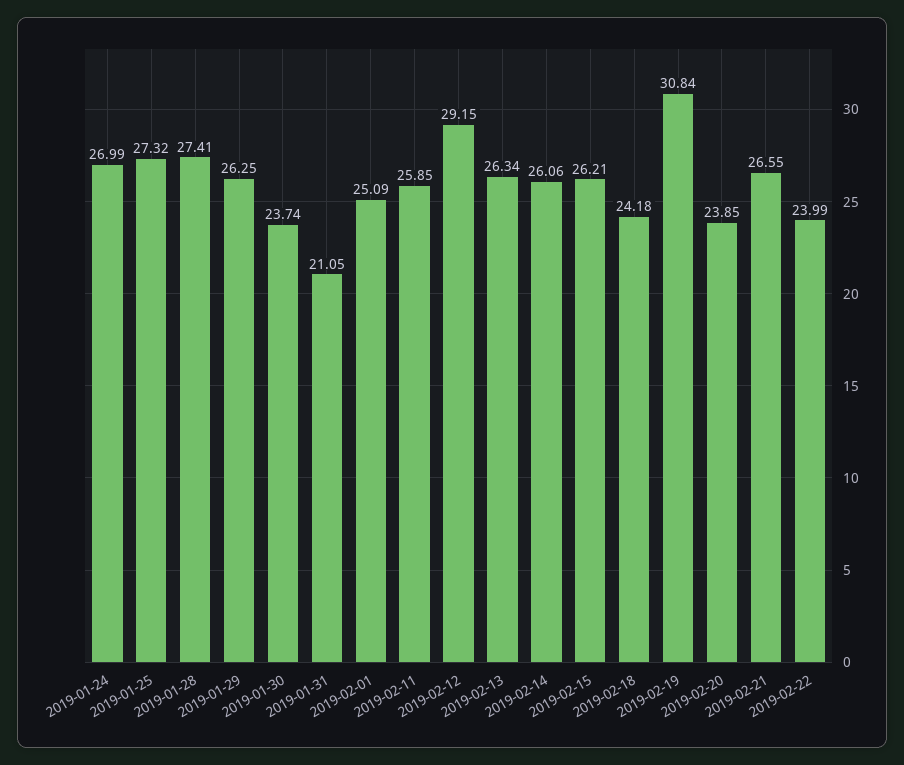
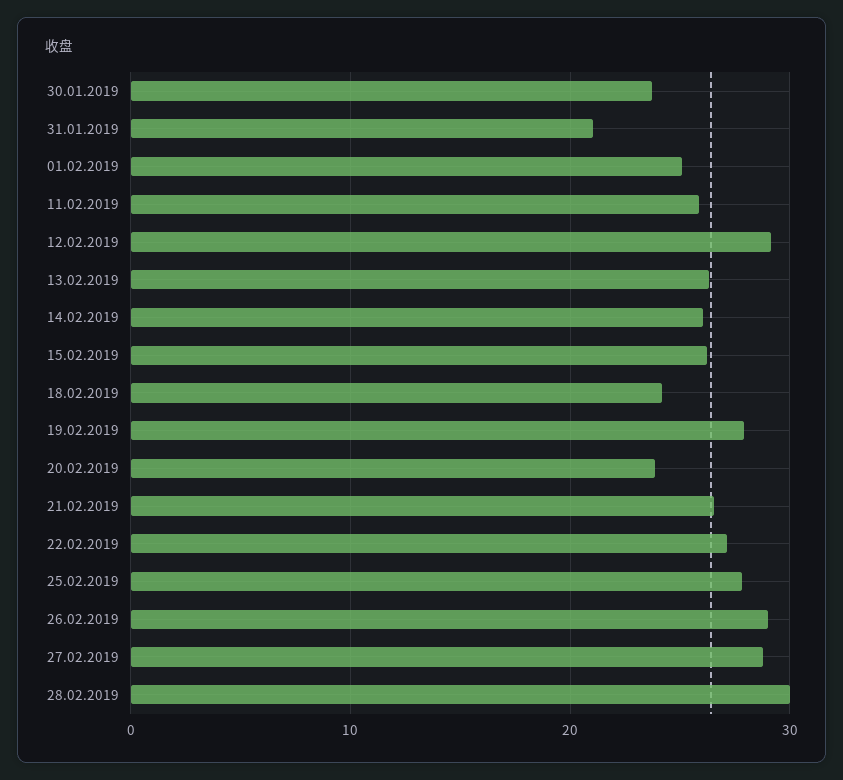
2019-01-24: 26.99 -> none
2019-01-25: 27.32 -> none
2019-01-28: 27.41 -> none
2019-01-29: 26.25 -> none
2019-02-19: 30.84 -> 28
2019-02-22: 23.99 -> 27
25.02.2019: none -> 28
26.02.2019: none -> 29
27.02.2019: none -> 29
28.02.2019: none -> 30

